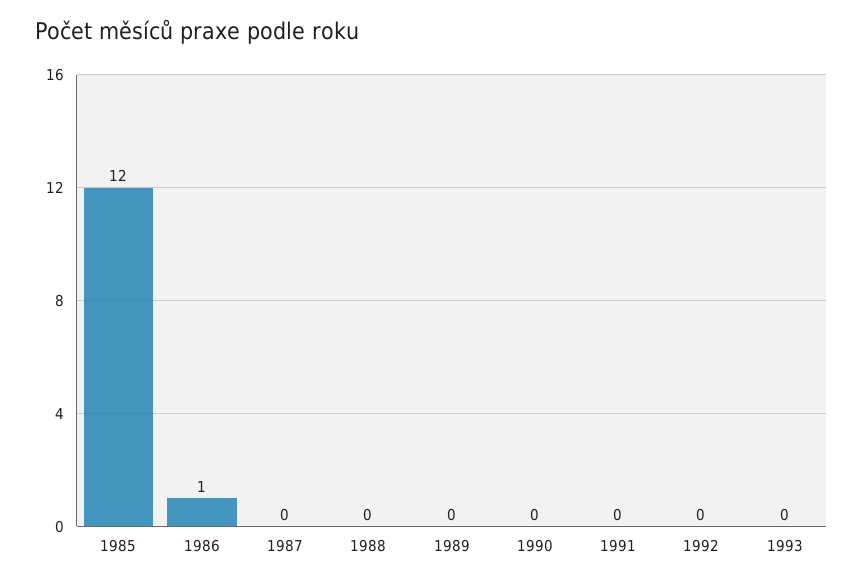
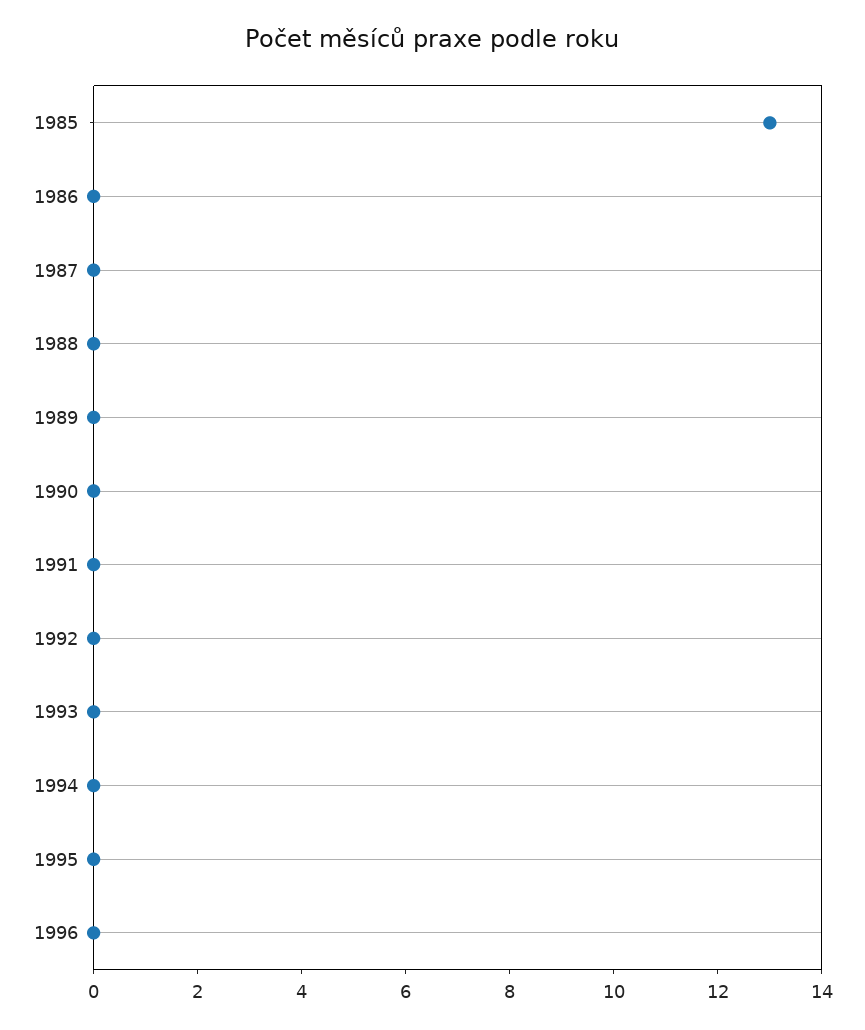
1985: 12 -> 13
1986: 1 -> 0
1994: none -> 0
1995: none -> 0
1996: none -> 0

